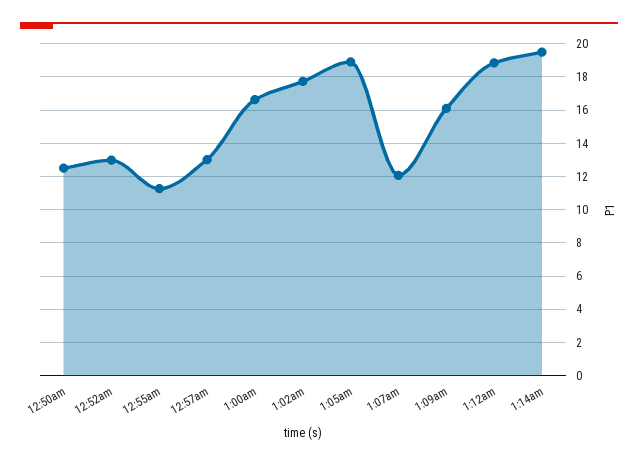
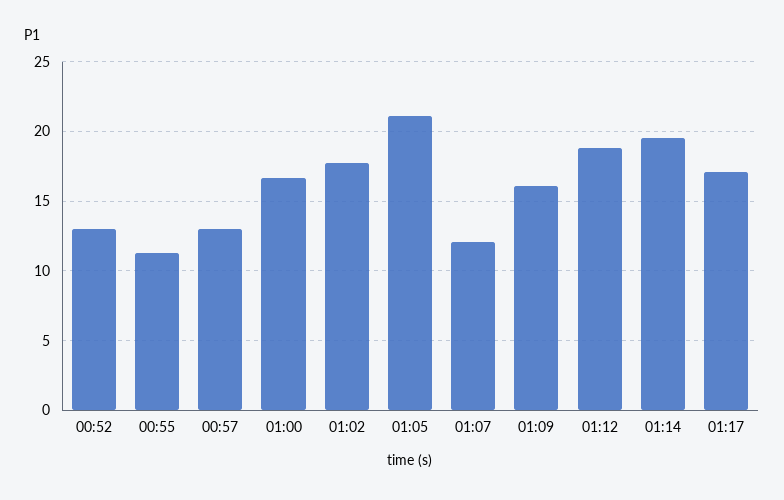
12:50am: 12.5 -> none
1:05am: 19 -> 21
01:17: none -> 17

